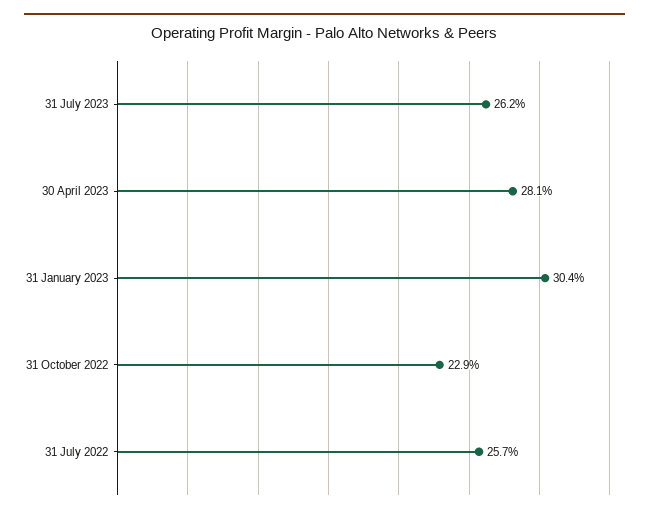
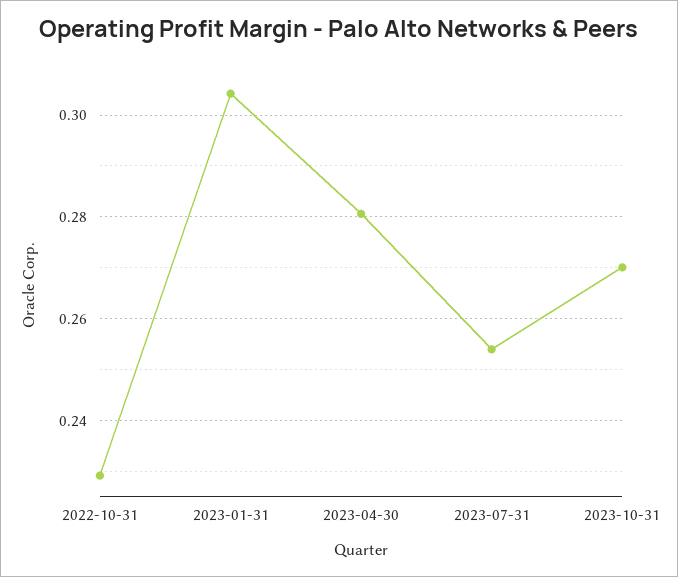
31 July 2023: 0.262 -> 0.254
31 July 2022: 0.257 -> none
2023-10-31: none -> 0.27

